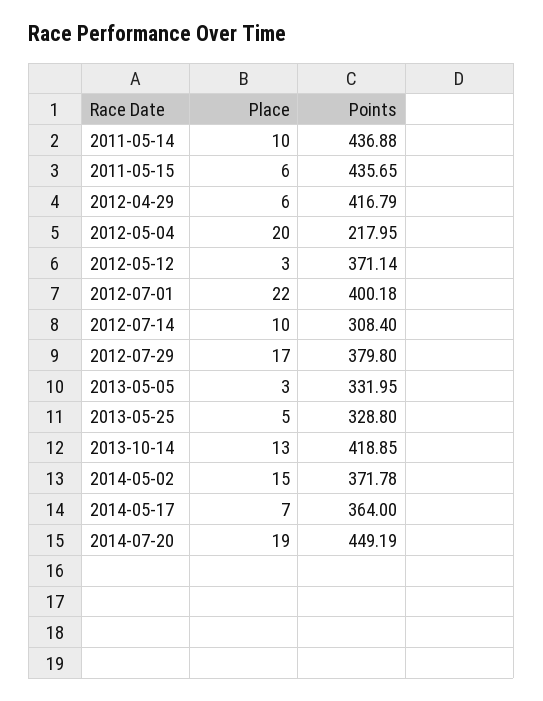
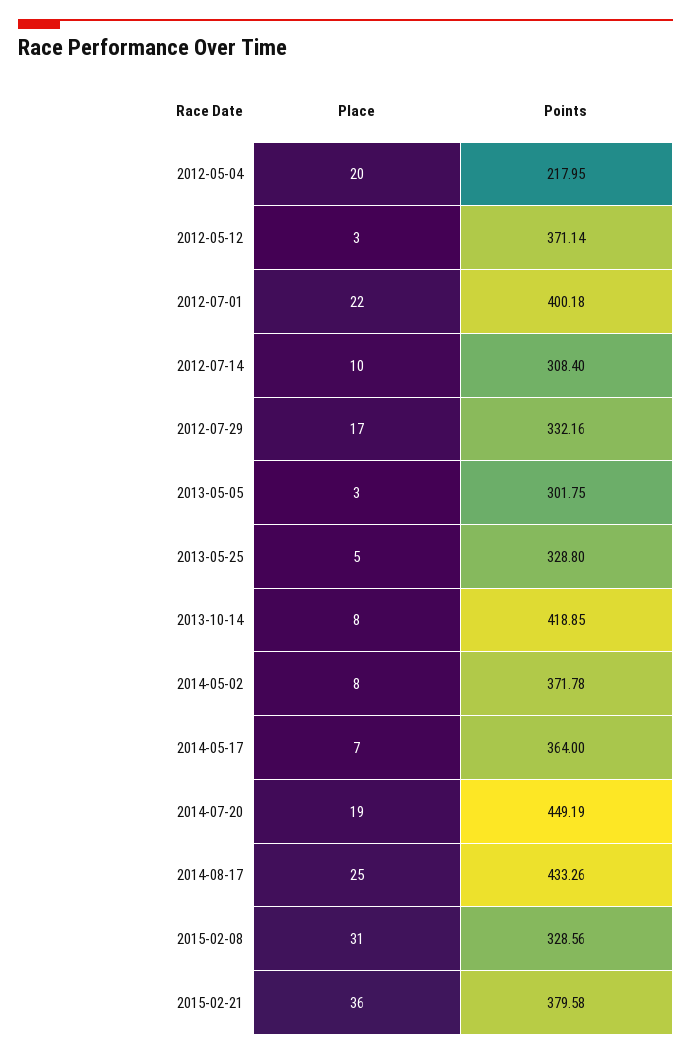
Place, 2011-05-14: 10 -> none
Points, 2011-05-14: 436.88 -> none
Place, 2011-05-15: 6 -> none
Points, 2011-05-15: 435.65 -> none
Place, 2012-04-29: 6 -> none
Points, 2012-04-29: 416.79 -> none
Points, 2012-07-29: 379.8 -> 332.16
Points, 2013-05-05: 331.95 -> 301.75
Place, 2013-10-14: 13 -> 8
Place, 2014-05-02: 15 -> 8
Place, 2014-08-17: none -> 25
Points, 2014-08-17: none -> 433.26
Place, 2015-02-08: none -> 31
Points, 2015-02-08: none -> 328.56
Place, 2015-02-21: none -> 36
Points, 2015-02-21: none -> 379.58

